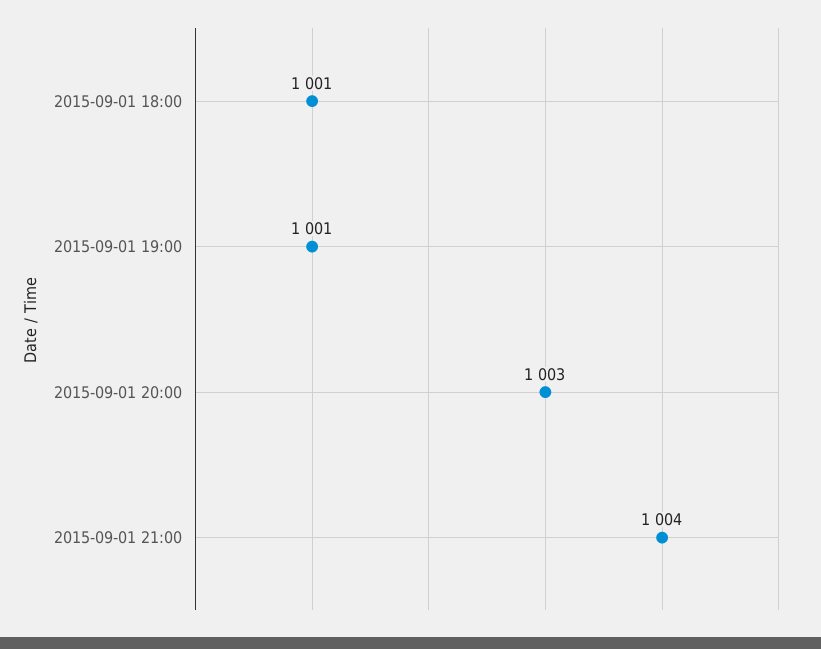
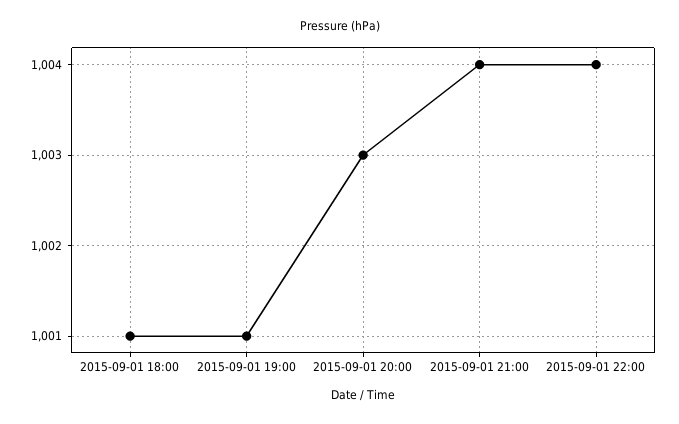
2015-09-01 22:00: none -> 1004

